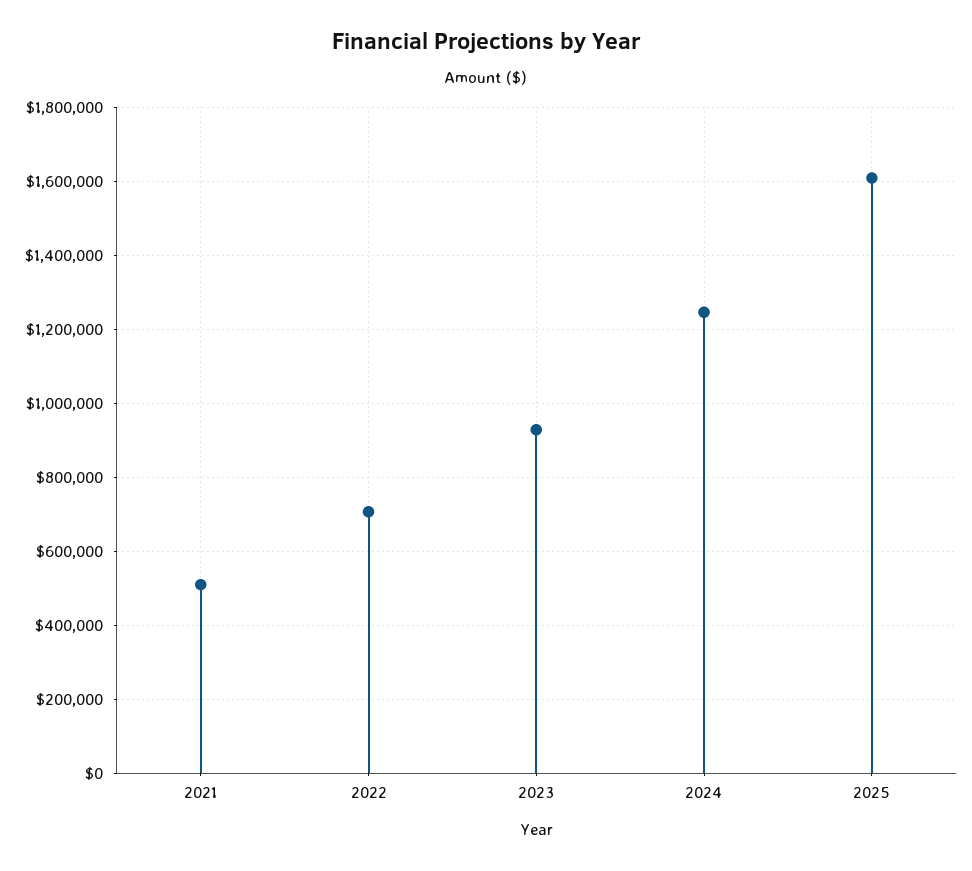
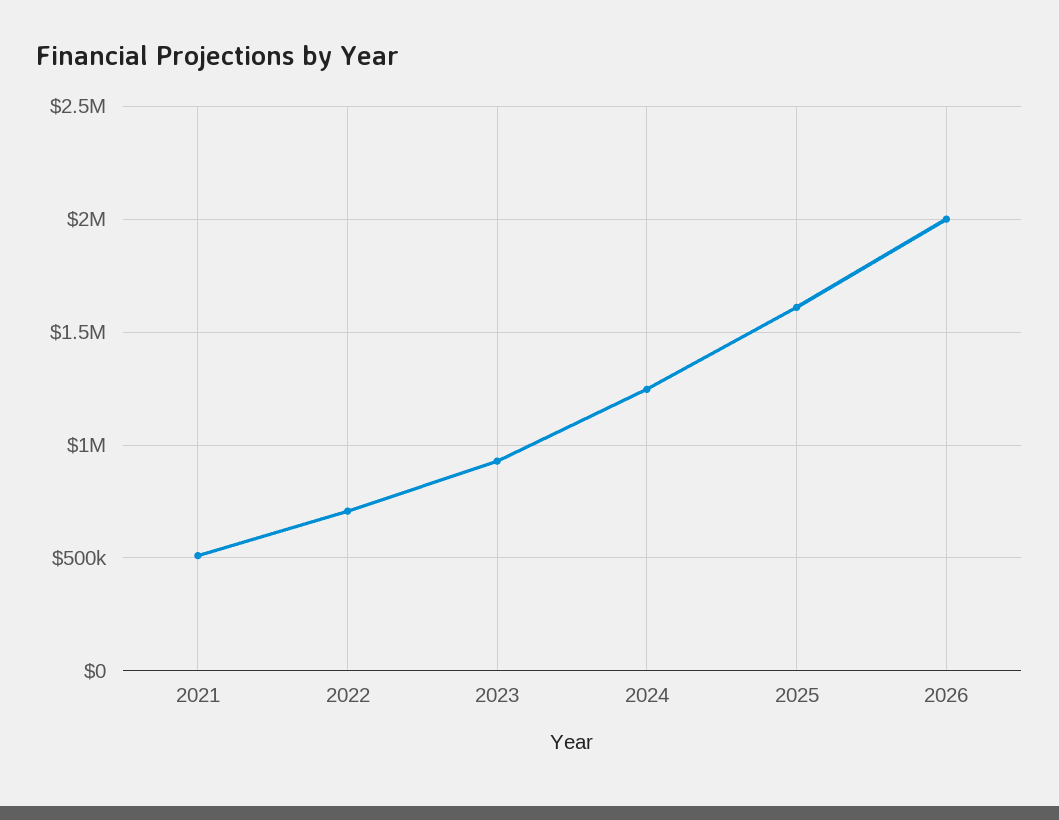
2026: none -> 2000000

